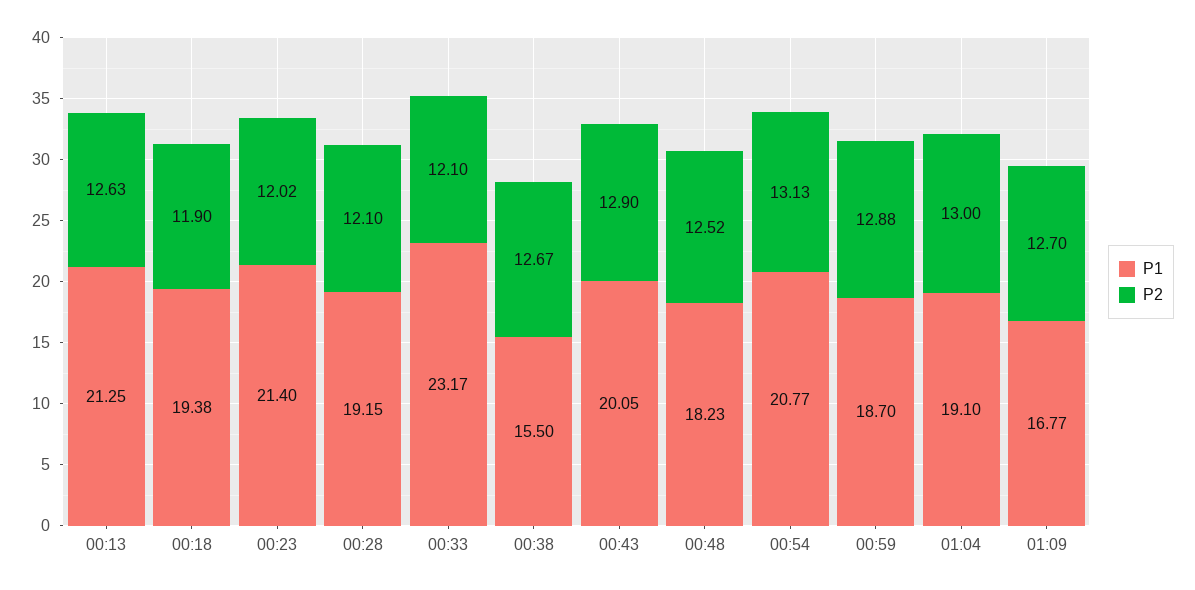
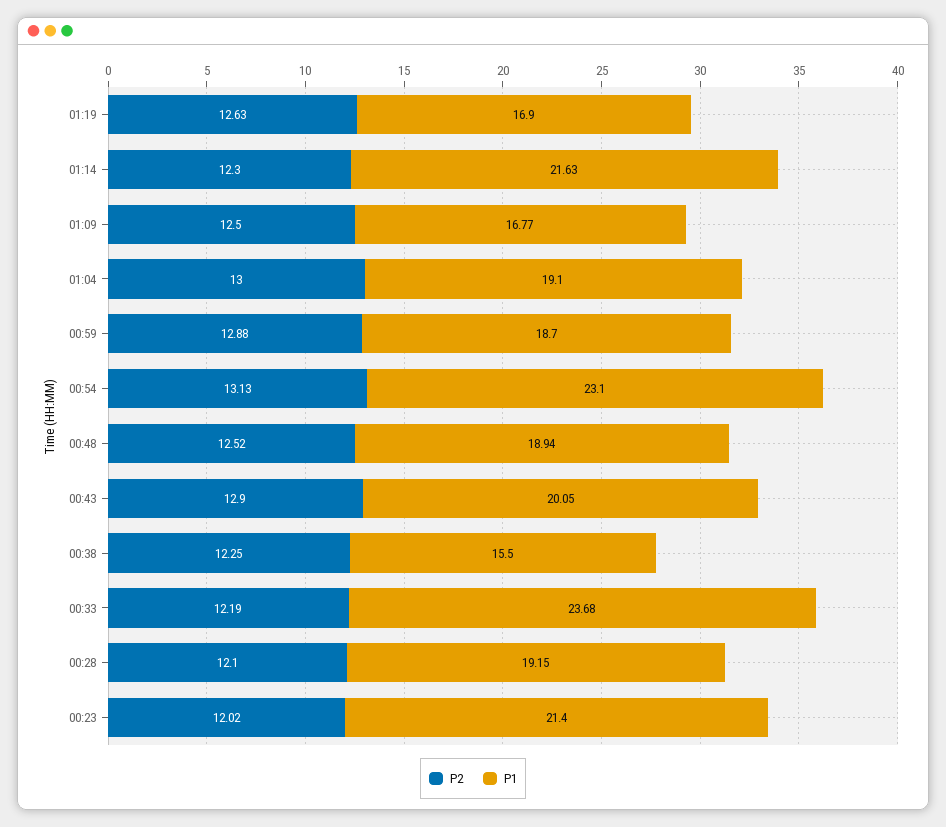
P1, 00:13: 21.25 -> none
P2, 00:13: 12.63 -> none
P1, 00:18: 19.38 -> none
P2, 00:18: 11.9 -> none
P1, 00:33: 23.17 -> 23.68
P2, 00:33: 12.1 -> 12.19
P2, 00:38: 12.67 -> 12.25
P1, 00:48: 18.23 -> 18.94
P1, 00:54: 20.77 -> 23.1
P2, 01:09: 12.7 -> 12.5
P2, 01:19: none -> 12.63
P1, 01:19: none -> 16.9
P2, 01:14: none -> 12.3
P1, 01:14: none -> 21.63

